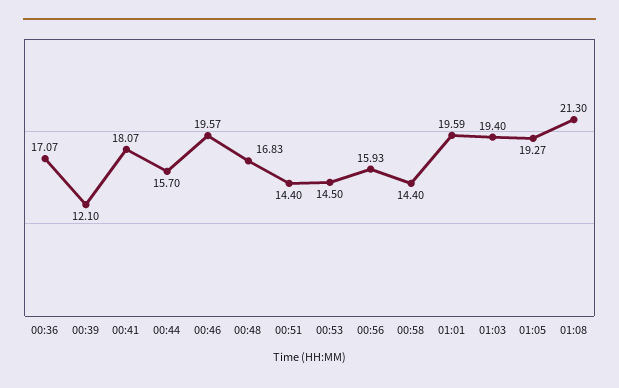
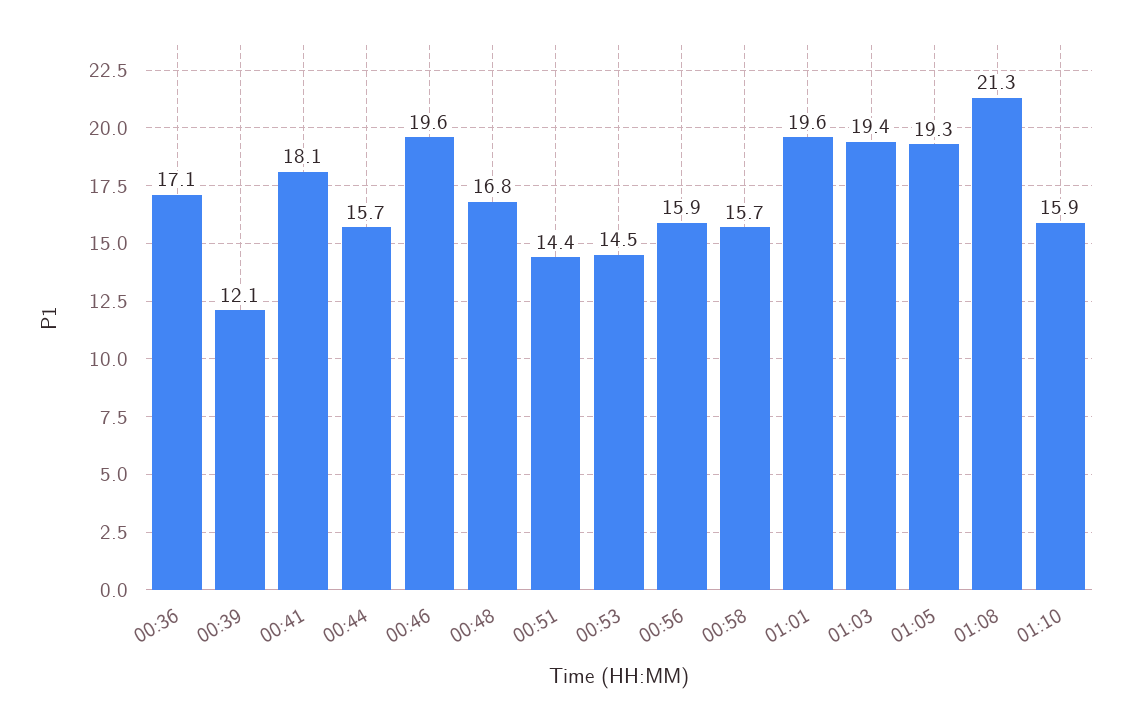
00:58: 14.4 -> 15.7
01:10: none -> 15.9

